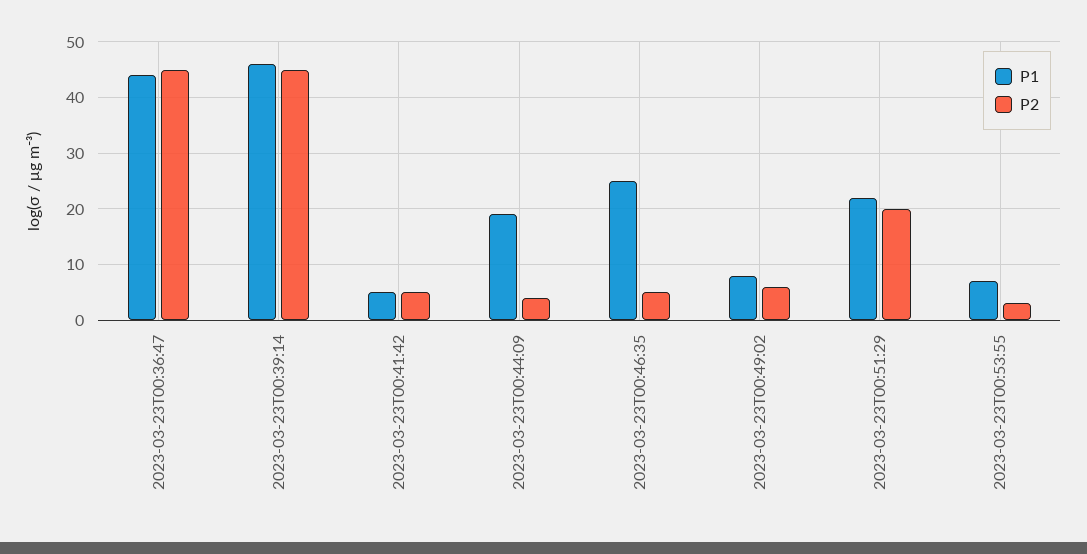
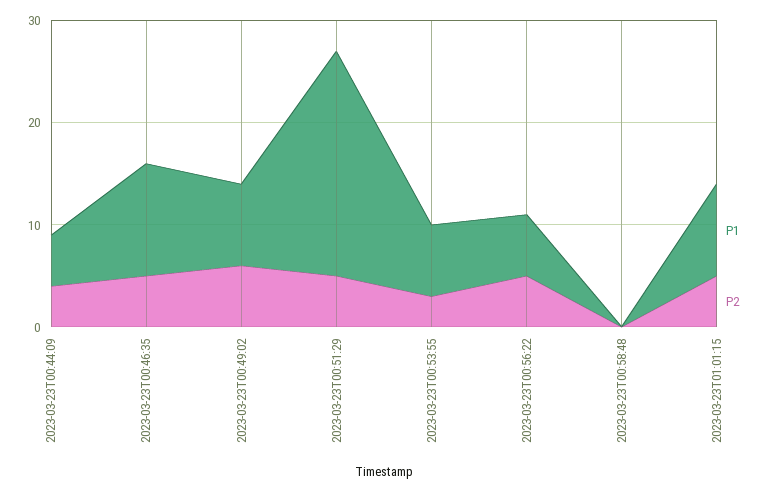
P1, 2023-03-23T00:36:47: 45 -> none
P2, 2023-03-23T00:36:47: 45 -> none
P1, 2023-03-23T00:39:14: 45 -> none
P2, 2023-03-23T00:39:14: 45 -> none
P1, 2023-03-23T00:41:42: 5 -> none
P2, 2023-03-23T00:41:42: 5 -> none
P1, 2023-03-23T00:44:09: 20 -> 5
P1, 2023-03-23T00:46:35: 25 -> 11
P2, 2023-03-23T00:51:29: 20 -> 5
P1, 2023-03-23T00:56:22: none -> 6
P2, 2023-03-23T00:56:22: none -> 5
P1, 2023-03-23T00:58:48: none -> 0
P2, 2023-03-23T00:58:48: none -> 0
P1, 2023-03-23T01:01:15: none -> 9
P2, 2023-03-23T01:01:15: none -> 5

